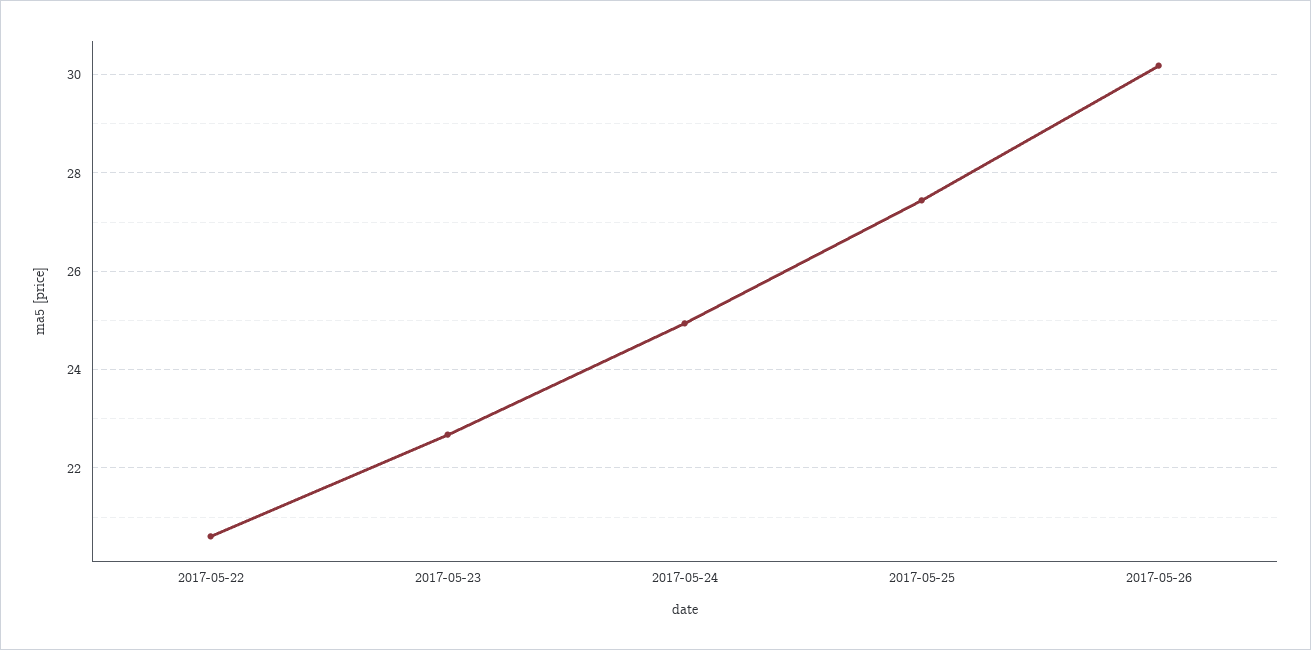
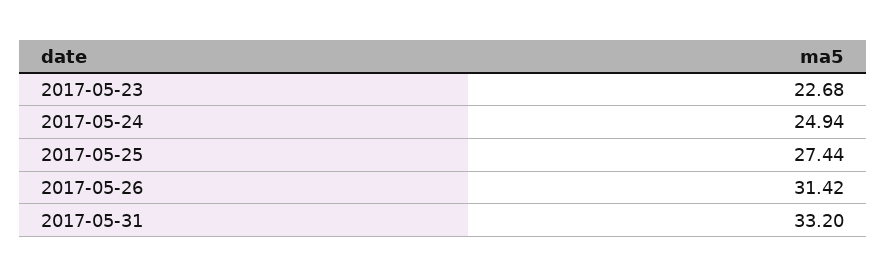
2017-05-22: 20.6 -> none
2017-05-26: 30.2 -> 31.42
2017-05-31: none -> 33.2

